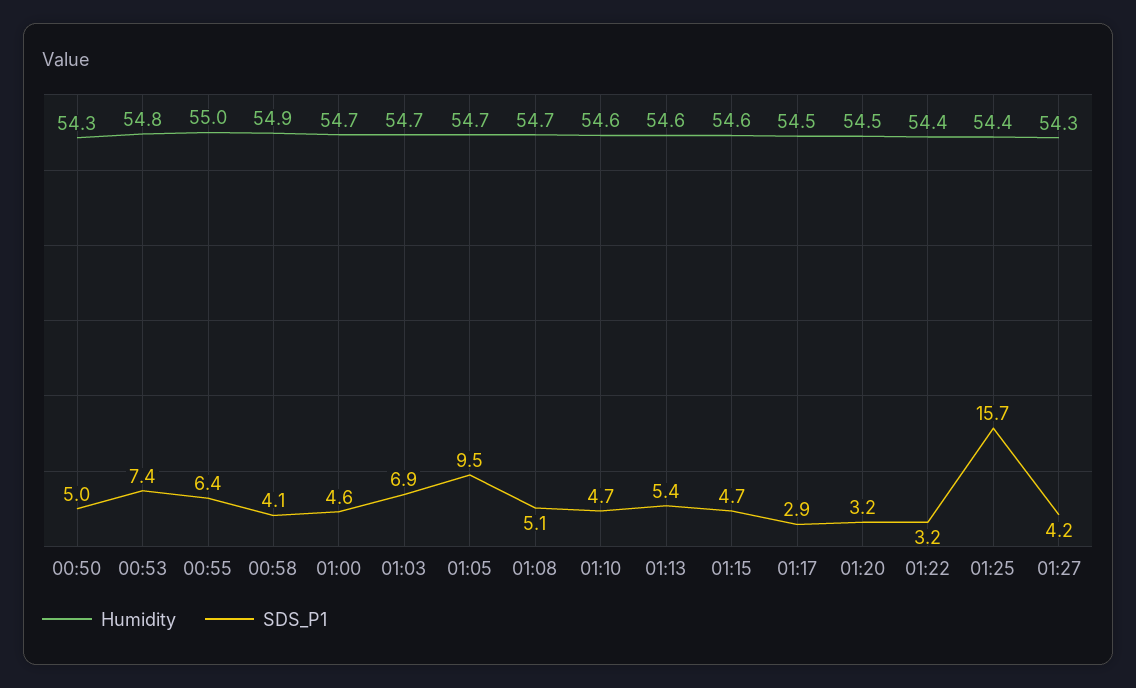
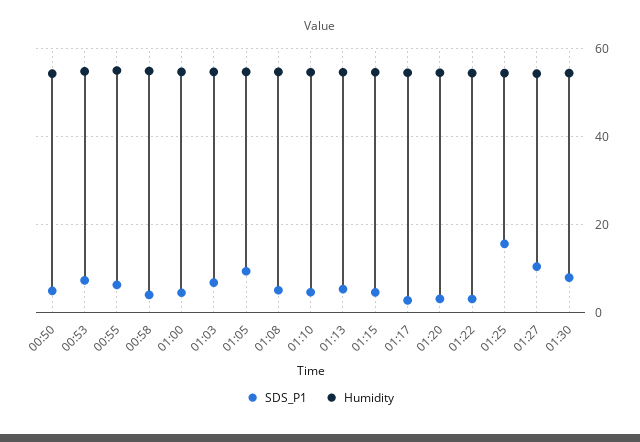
SDS_P1, 01:27: 4.2 -> 10
SDS_P1, 01:30: none -> 8
Humidity, 01:30: none -> 54

